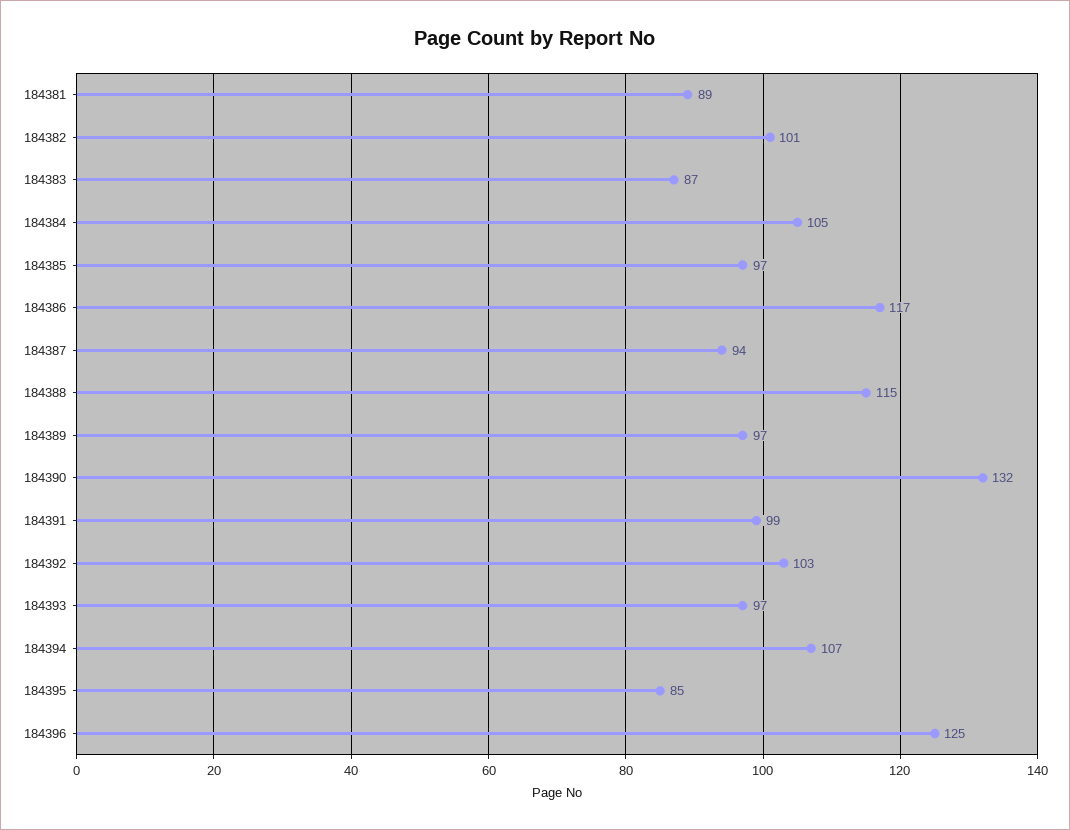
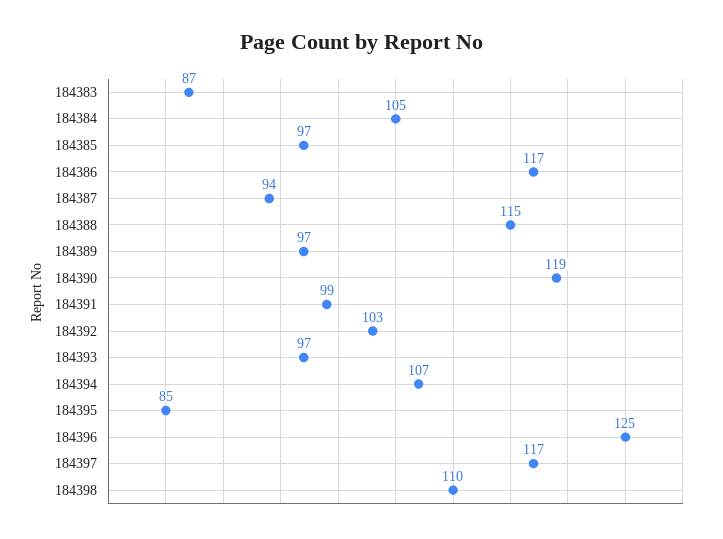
184381: 89 -> none
184382: 101 -> none
184390: 132 -> 119
184397: none -> 117
184398: none -> 110

